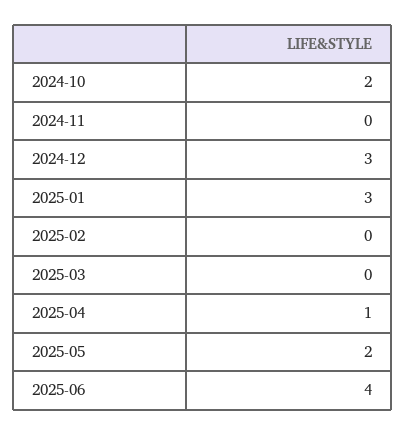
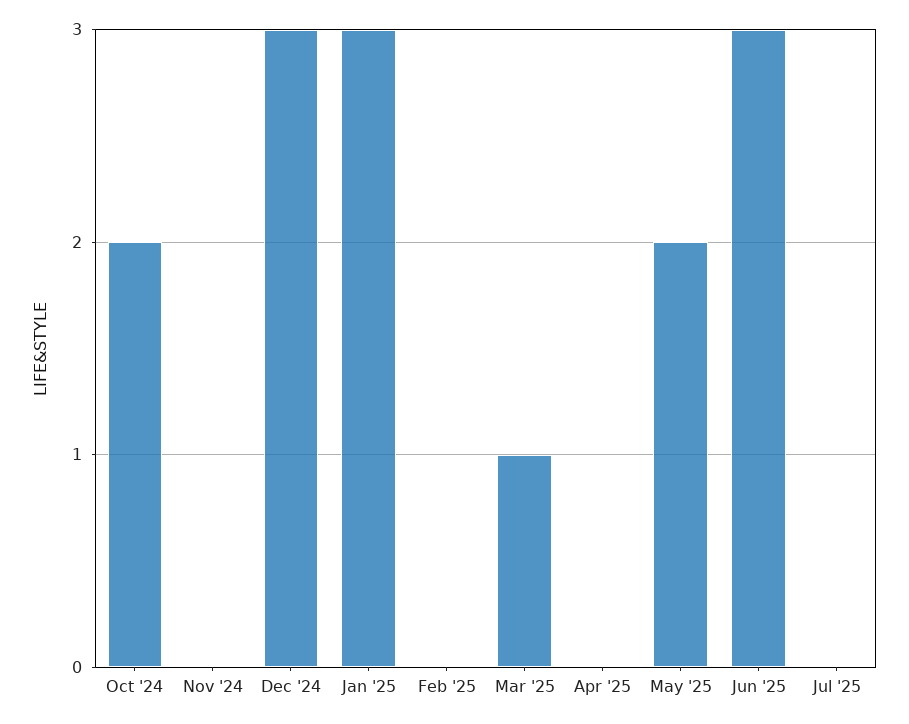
2025-03: 0 -> 1
2025-04: 1 -> 0
2025-06: 4 -> 3
Jul '25: none -> 0

